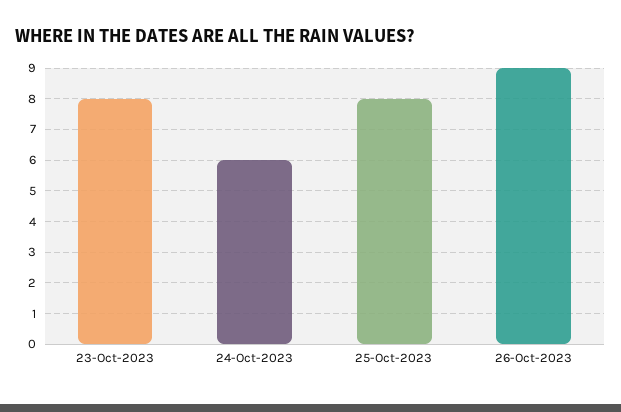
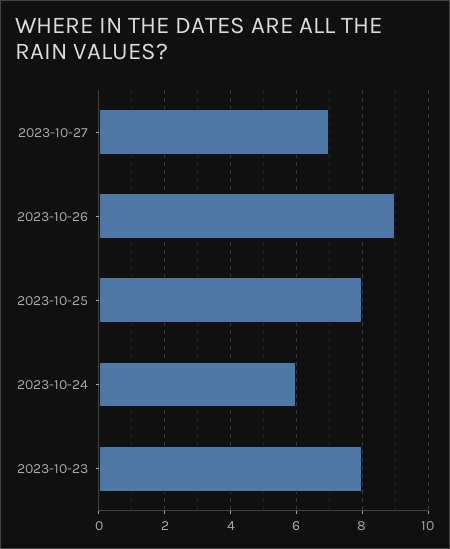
2023-10-27: none -> 7

